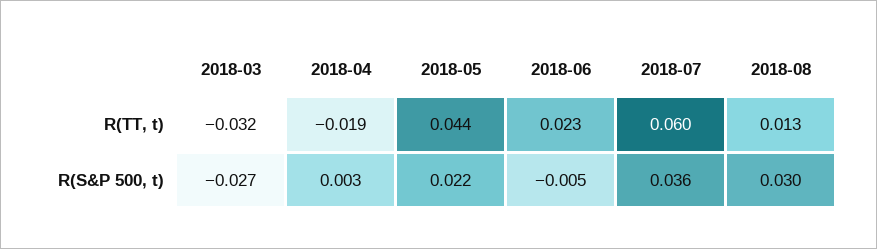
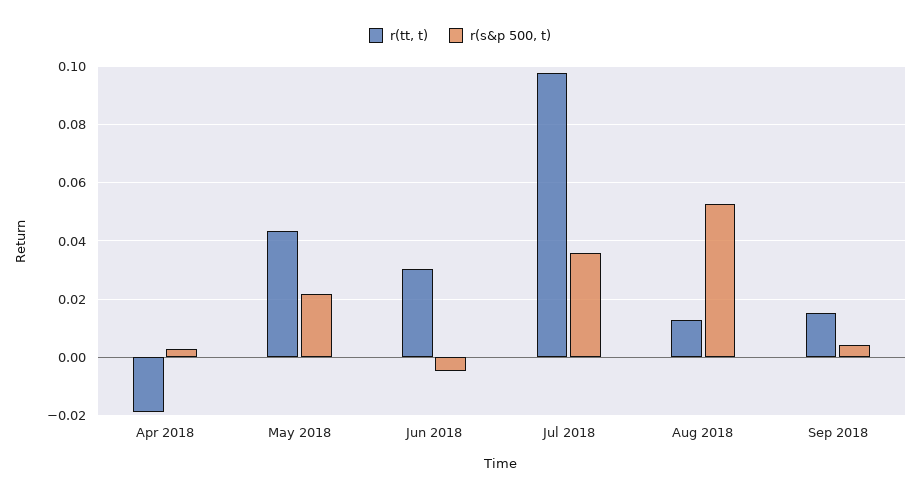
R(TT, t), 2018-03: -0.032 -> none
R(TT, t), 2018-06: 0.023 -> 0.03
R(TT, t), 2018-07: 0.06 -> 0.0975
R(S&P 500, t), 2018-03: -0.027 -> none
R(S&P 500, t), 2018-08: 0.03 -> 0.0525
R(TT, t), Sep 2018: none -> 0.015
R(S&P 500, t), Sep 2018: none -> 0.005

